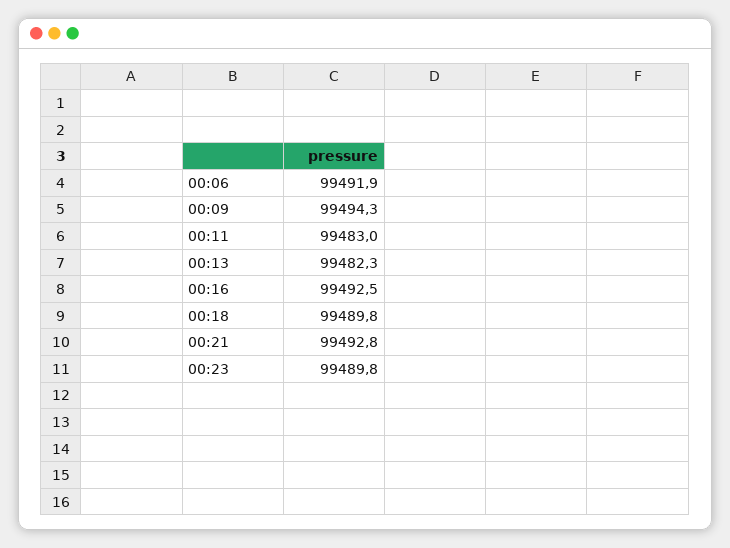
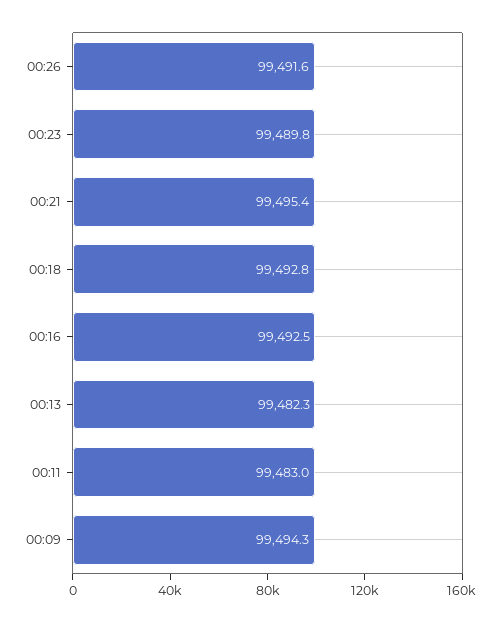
00:06: 99491.9 -> none
00:18: 99489.8 -> 99492.8
00:21: 99492.8 -> 99495.4
00:26: none -> 99491.6

